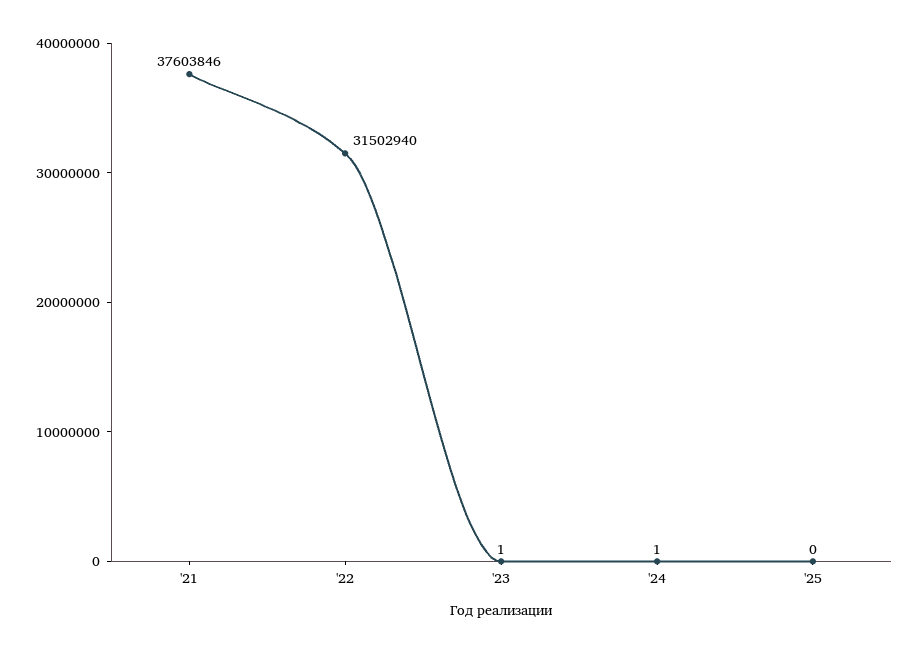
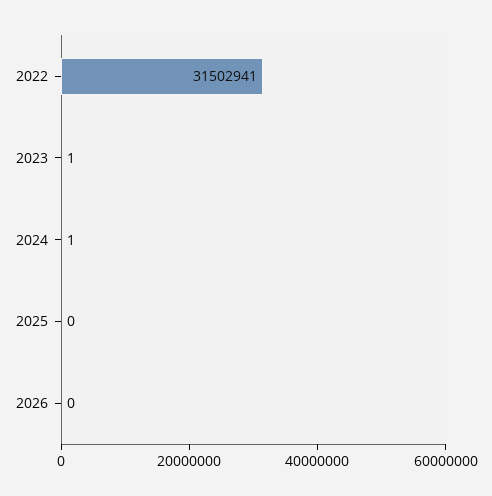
'21: 37603846 -> none
'22: 31502940 -> 31502941
2026: none -> 0

